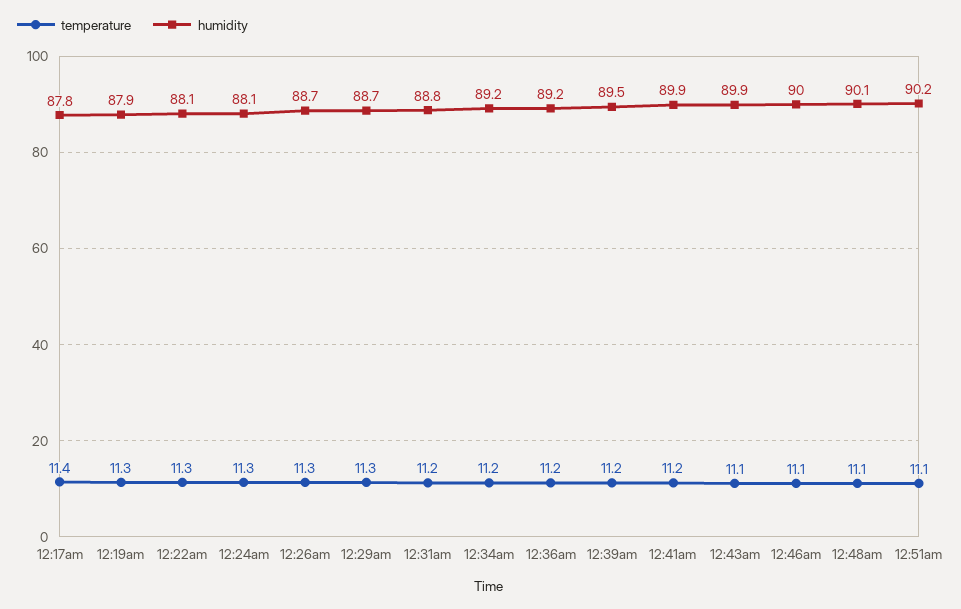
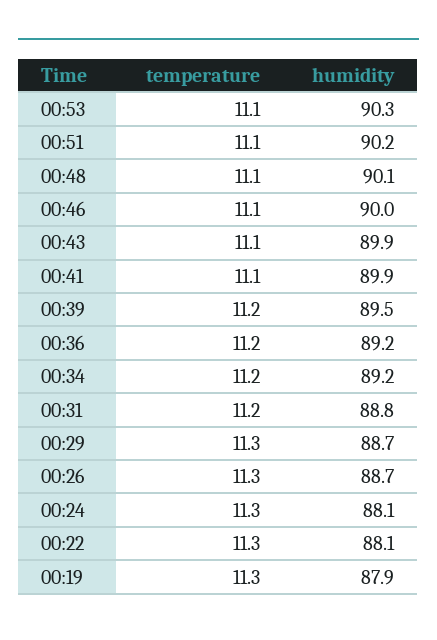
temperature, 12:17am: 11.4 -> none
humidity, 12:17am: 87.8 -> none
temperature, 12:41am: 11.2 -> 11.1
temperature, 00:53: none -> 11.1
humidity, 00:53: none -> 90.3

